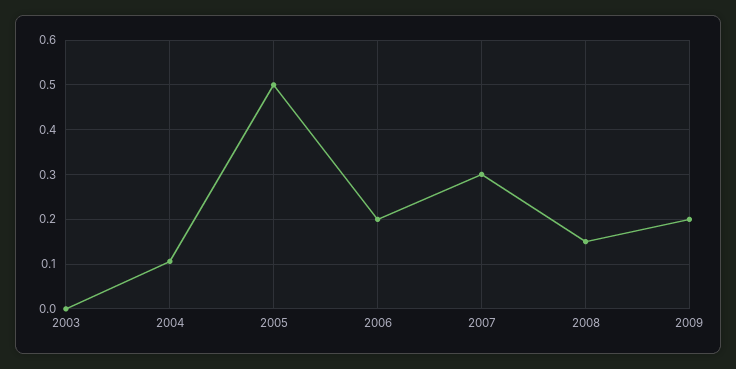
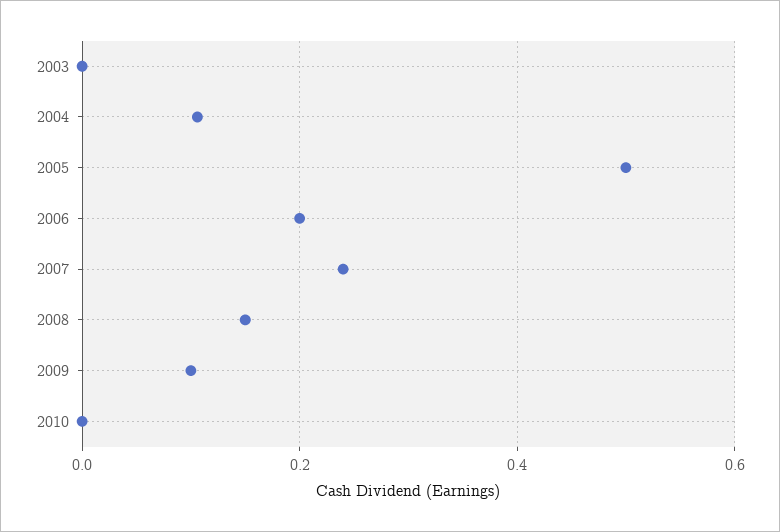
2007: 0.3 -> 0.24
2009: 0.2 -> 0.1
2010: none -> 0

